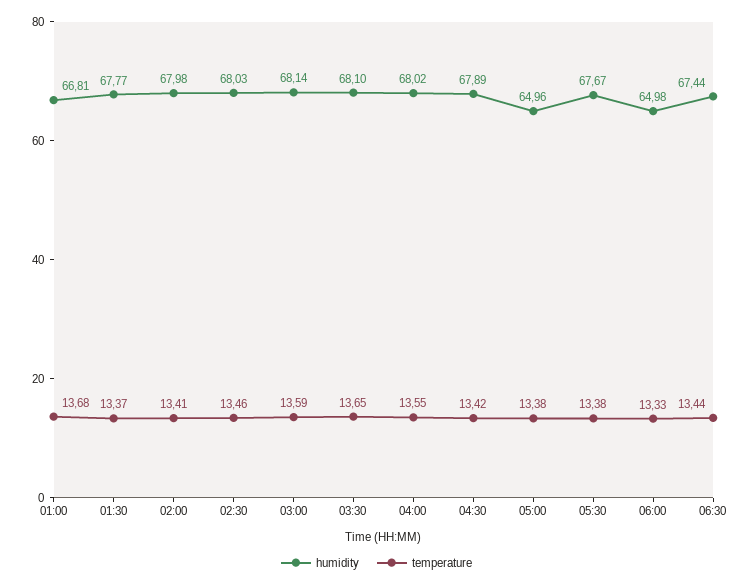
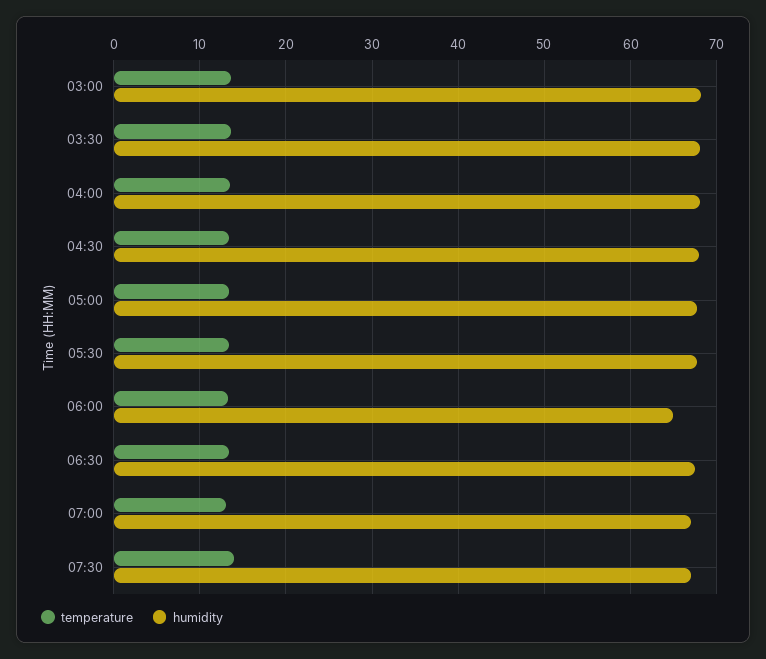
humidity, 01:00: 66.81 -> none
temperature, 01:00: 13.68 -> none
humidity, 01:30: 67.77 -> none
temperature, 01:30: 13.37 -> none
humidity, 02:00: 67.98 -> none
temperature, 02:00: 13.41 -> none
humidity, 02:30: 68.03 -> none
temperature, 02:30: 13.46 -> none
humidity, 05:00: 64.96 -> 68
temperature, 07:00: none -> 13
humidity, 07:00: none -> 67
temperature, 07:30: none -> 14
humidity, 07:30: none -> 67

